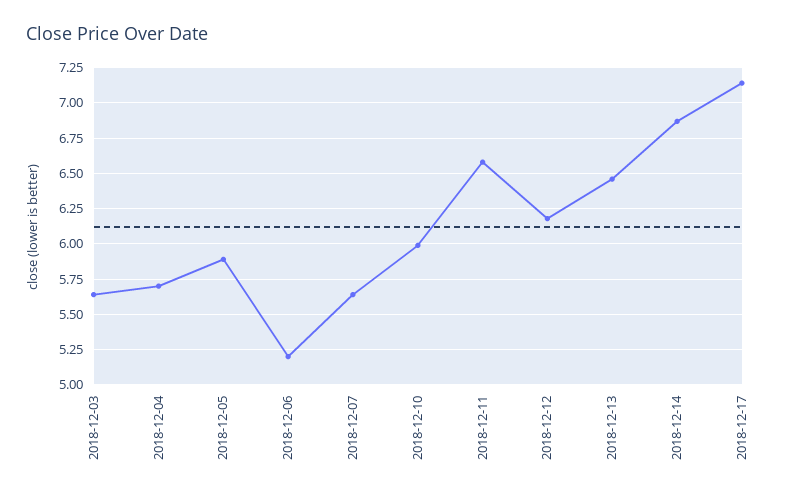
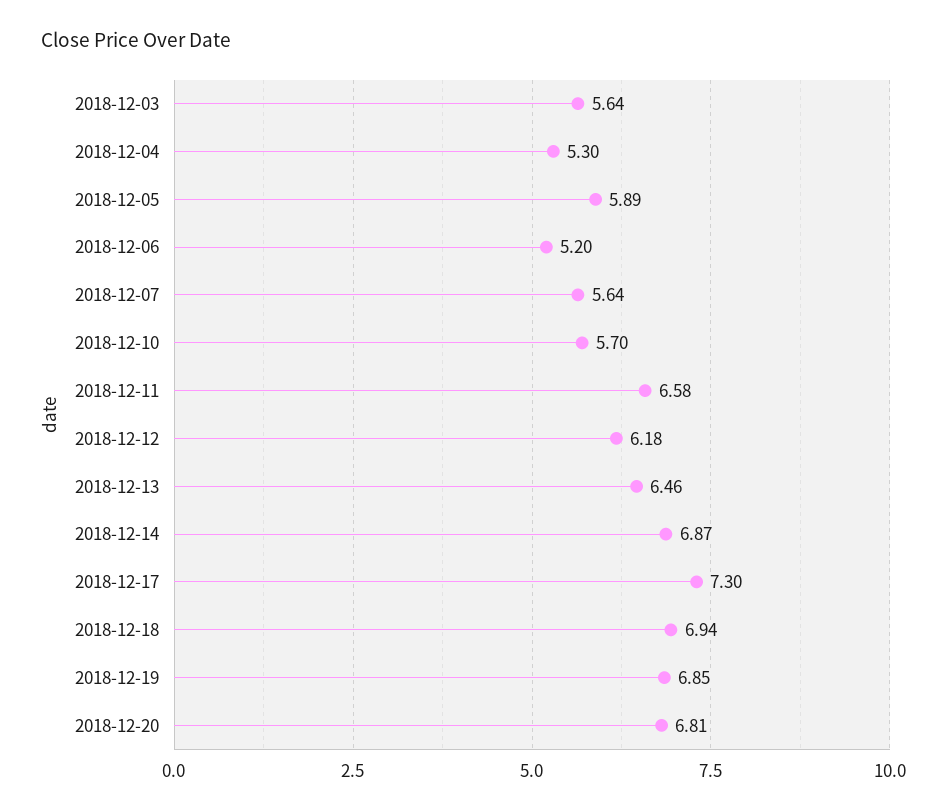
2018-12-04: 5.7 -> 5.3
2018-12-10: 6 -> 5.7
2018-12-17: 7.15 -> 7.3
2018-12-18: none -> 6.94
2018-12-19: none -> 6.85
2018-12-20: none -> 6.81

